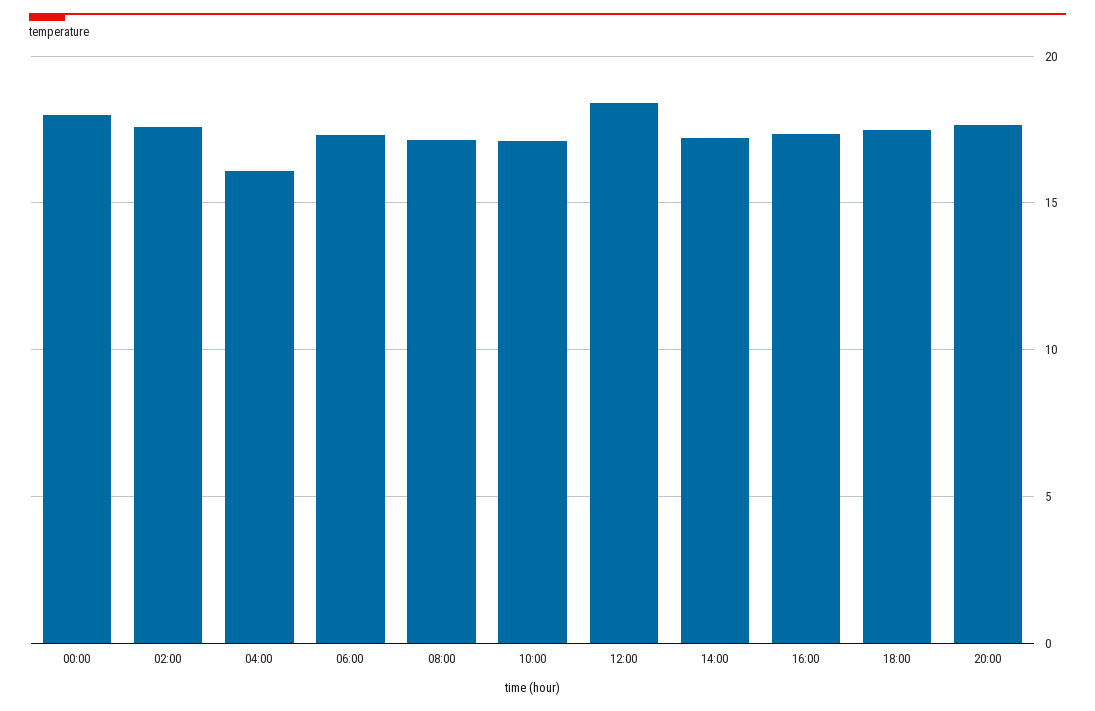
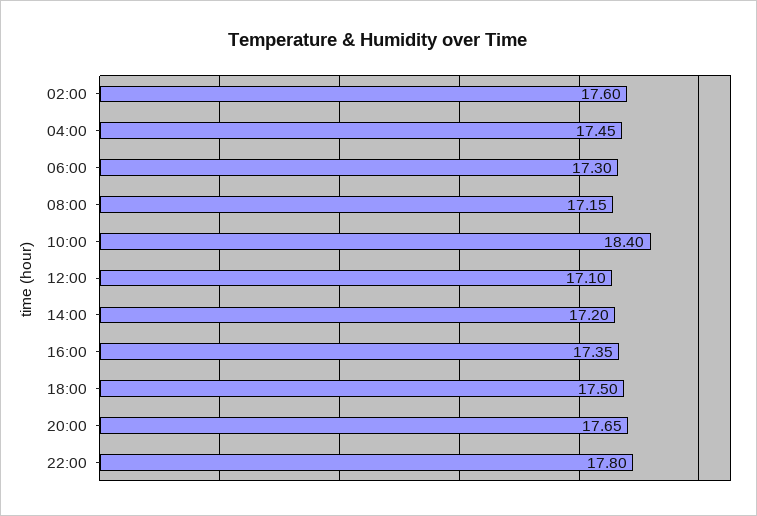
00:00: 18 -> none
04:00: 16 -> 17.45
10:00: 17 -> 18.4
12:00: 18.5 -> 17.1
22:00: none -> 17.8

